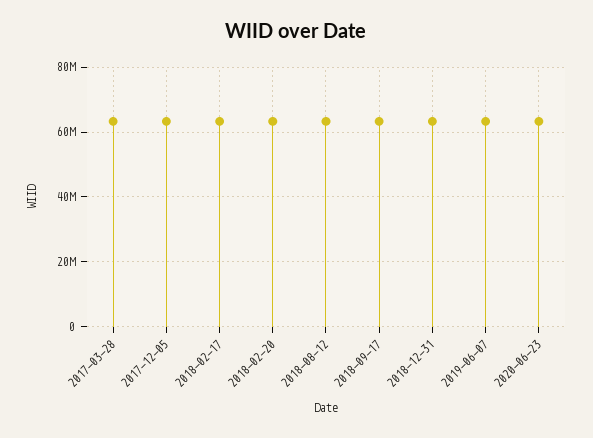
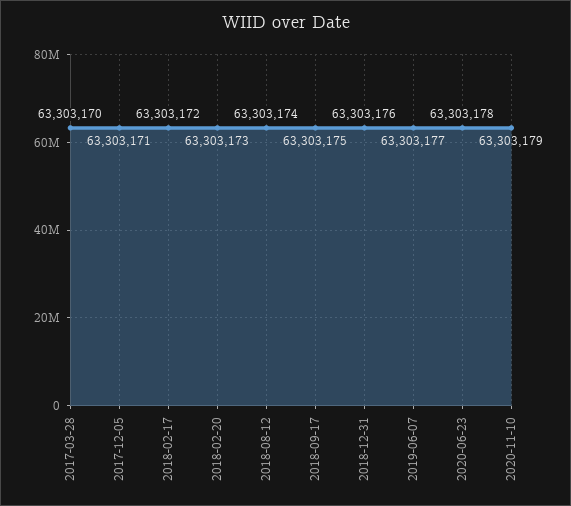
2020-11-10: none -> 63303179

